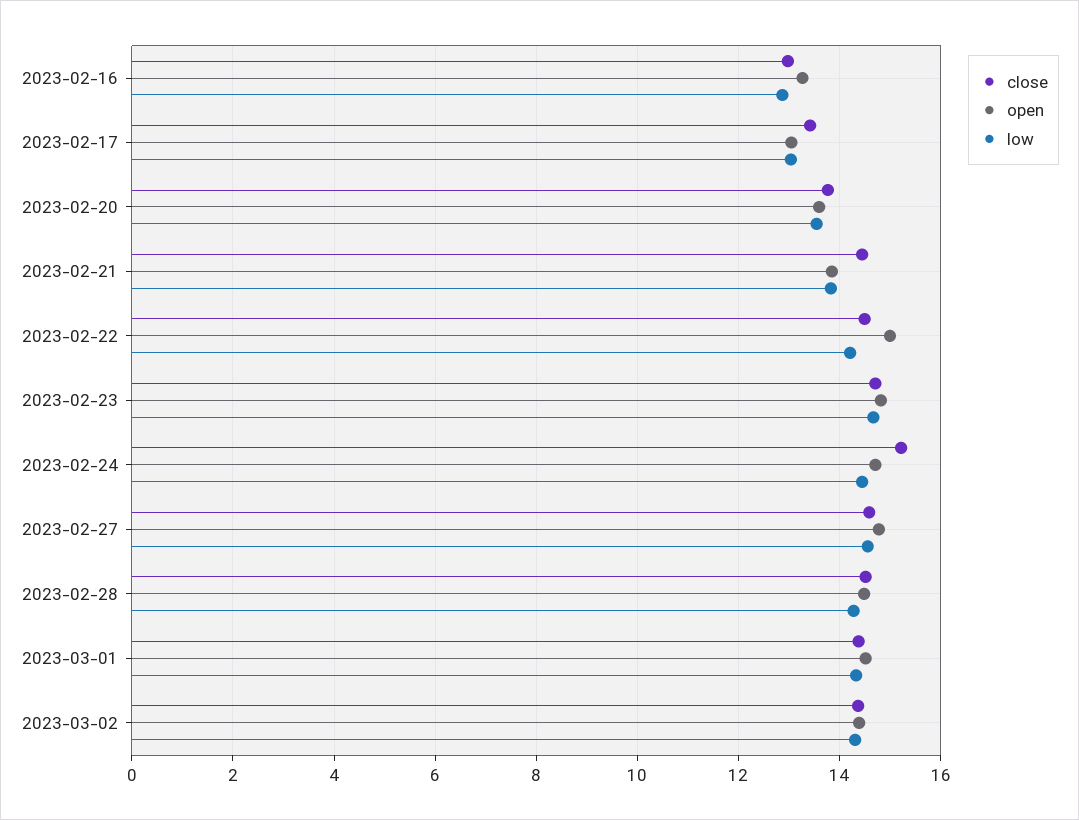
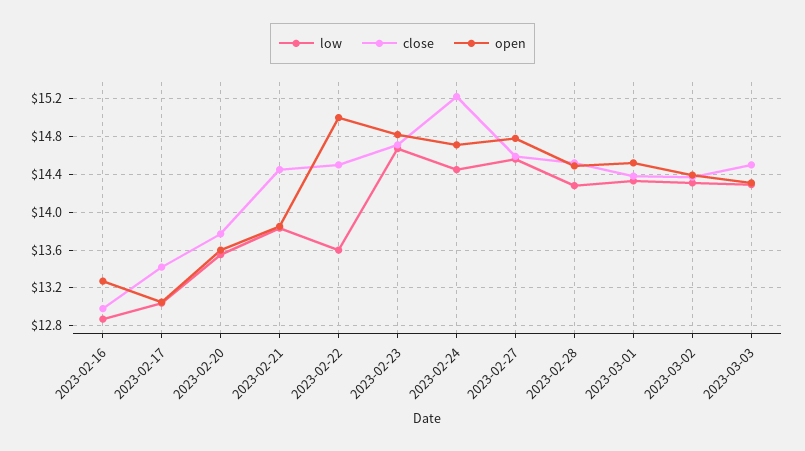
low, 2023-02-22: 14.2 -> 13.6
low, 2023-03-03: none -> 14.3
close, 2023-03-03: none -> 14.5
open, 2023-03-03: none -> 14.3

